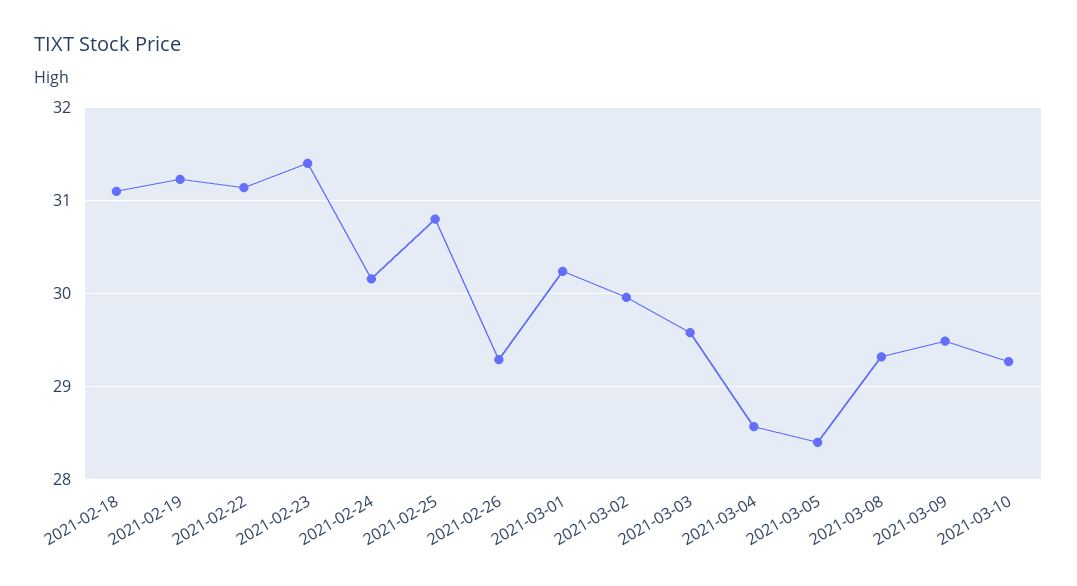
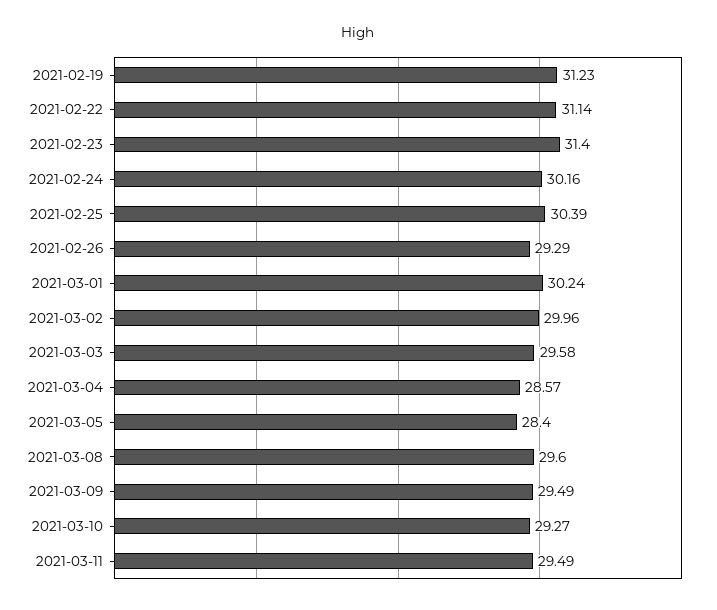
2021-02-18: 31.1 -> none
2021-02-25: 30.8 -> 30.39
2021-03-08: 29.3 -> 29.6
2021-03-11: none -> 29.49

